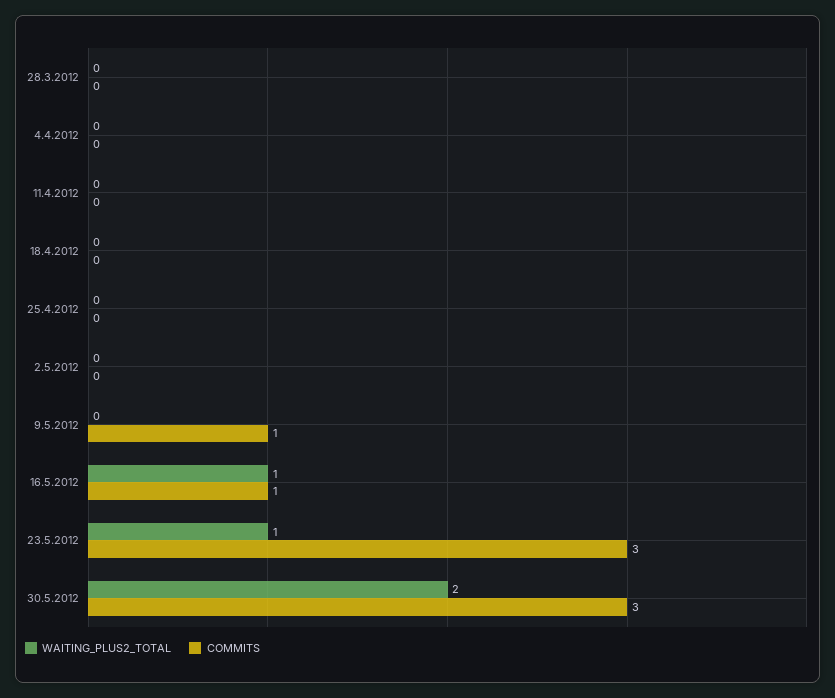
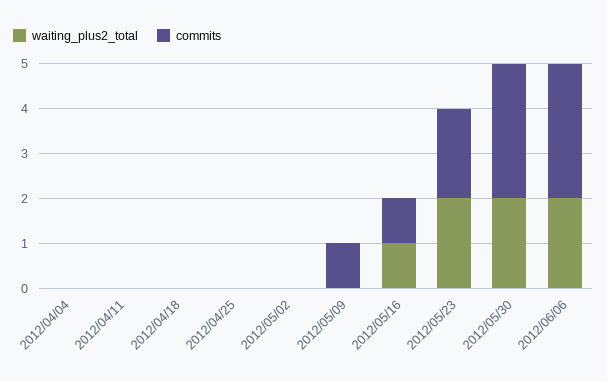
WAITING_PLUS2_TOTAL, 28.3.2012: 0 -> none
COMMITS, 28.3.2012: 0 -> none
WAITING_PLUS2_TOTAL, 23.5.2012: 1 -> 2
COMMITS, 23.5.2012: 3 -> 2
WAITING_PLUS2_TOTAL, 2012/06/06: none -> 2
COMMITS, 2012/06/06: none -> 3

